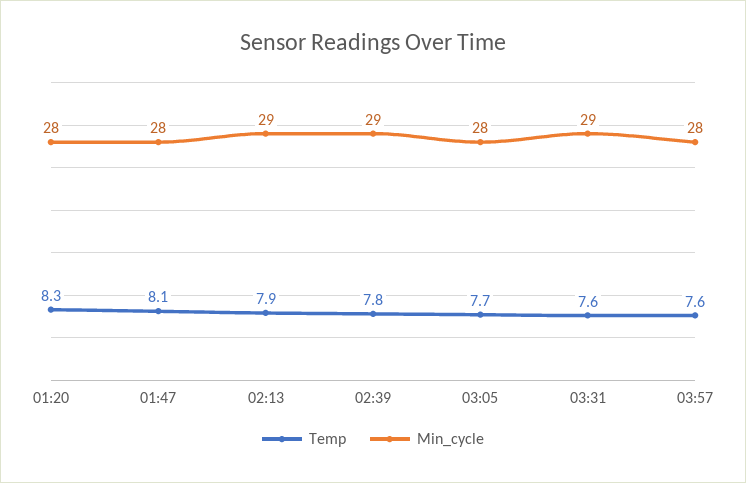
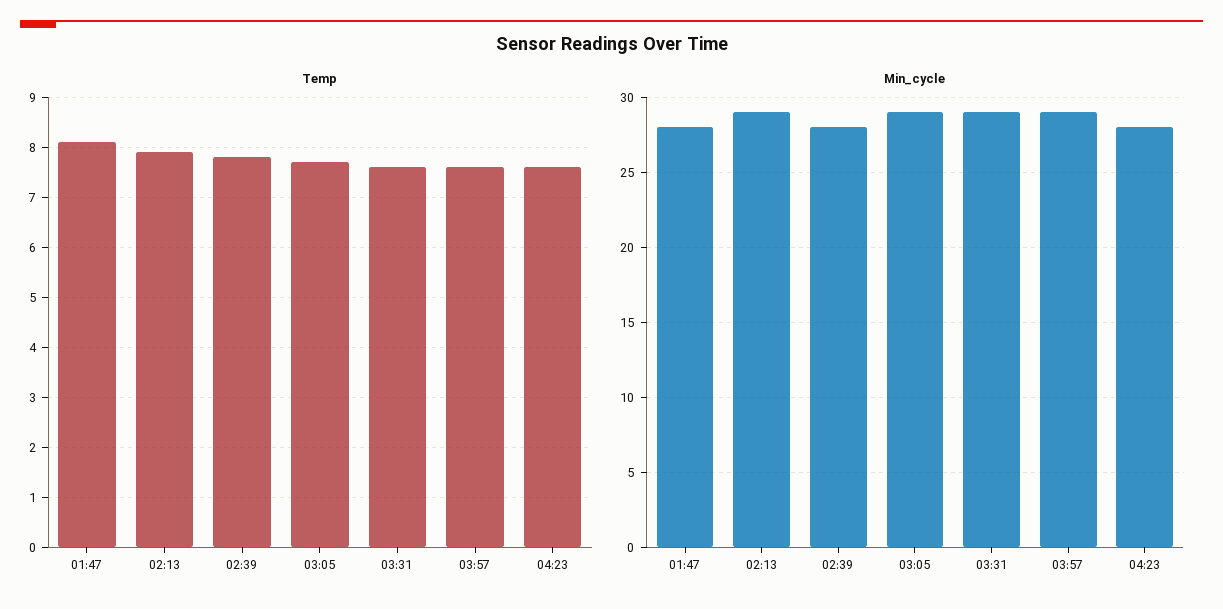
Temp, 01:20: 8.3 -> none
Min_cycle, 01:20: 28 -> none
Min_cycle, 02:39: 29 -> 28
Min_cycle, 03:05: 28 -> 29
Min_cycle, 03:57: 28 -> 29
Temp, 04:23: none -> 7.5
Min_cycle, 04:23: none -> 28

